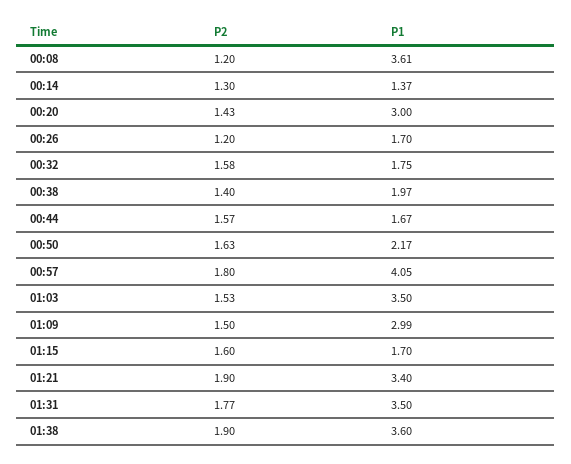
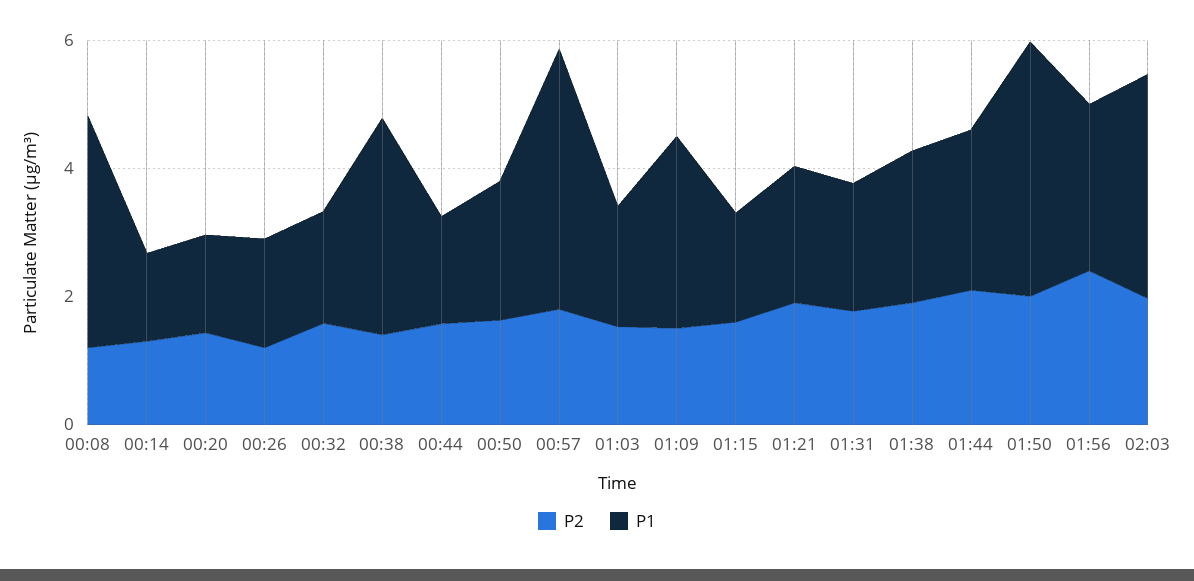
P1, 00:20: 3 -> 1.5
P1, 00:38: 1.97 -> 3.5
P1, 01:03: 3.5 -> 2
P1, 01:21: 3.4 -> 2
P1, 01:31: 3.5 -> 2
P1, 01:38: 3.6 -> 2.5
P2, 01:44: none -> 2
P1, 01:44: none -> 2.5
P2, 01:50: none -> 2
P1, 01:50: none -> 4
P2, 01:56: none -> 2.5
P1, 01:56: none -> 2.5
P2, 02:03: none -> 2
P1, 02:03: none -> 3.5

